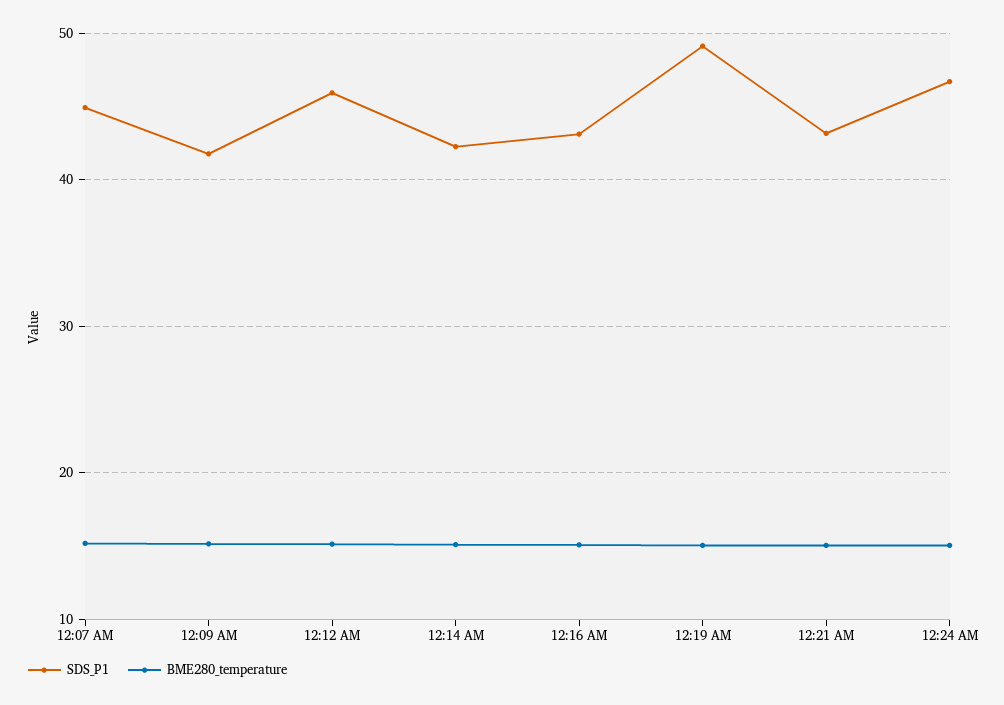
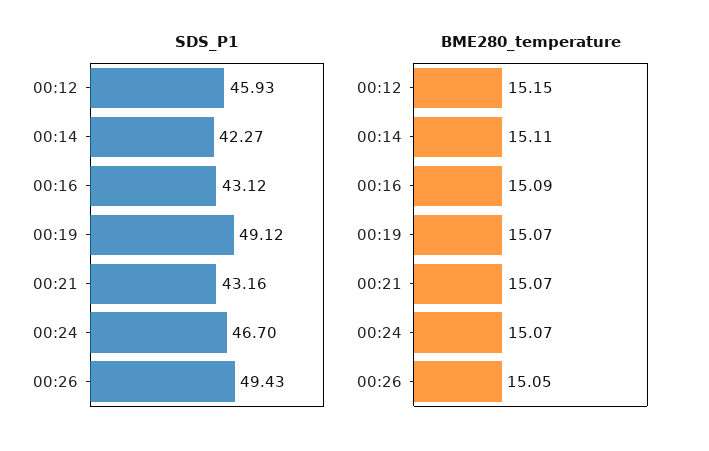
SDS_P1, 12:07 AM: 45 -> none
BME280_temperature, 12:07 AM: 15 -> none
SDS_P1, 12:09 AM: 42 -> none
BME280_temperature, 12:09 AM: 15 -> none
SDS_P1, 00:26: none -> 49.43
BME280_temperature, 00:26: none -> 15.05

